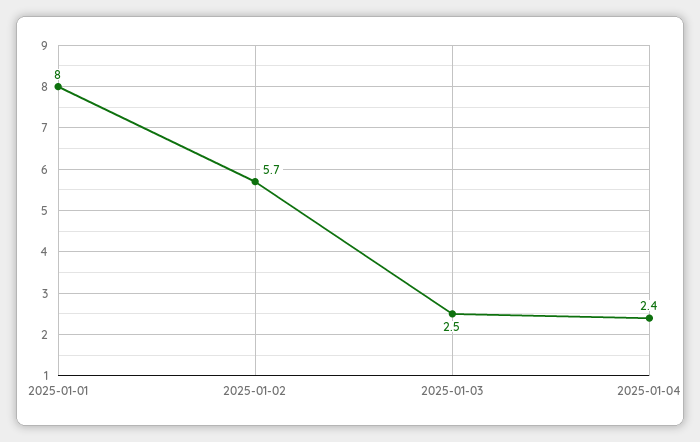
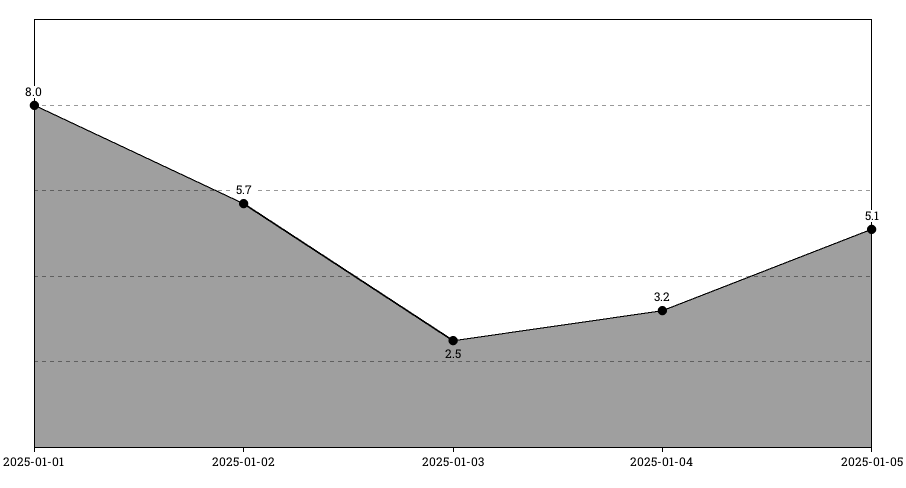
2025-01-04: 2.4 -> 3.2
2025-01-05: none -> 5.1

